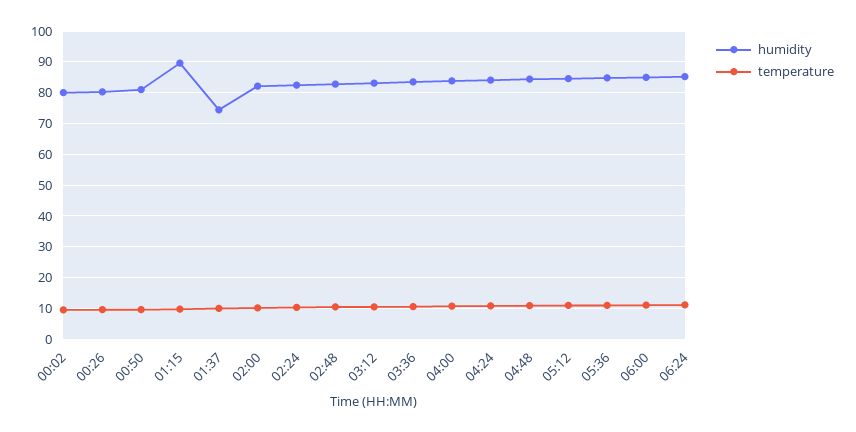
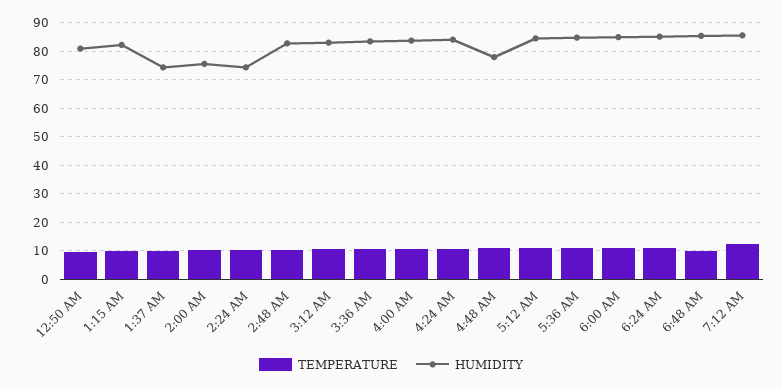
humidity, 00:02: 80 -> none
temperature, 00:02: 10 -> none
humidity, 00:26: 80 -> none
temperature, 00:26: 10 -> none
humidity, 01:15: 90 -> 82.5
humidity, 02:00: 82 -> 75
humidity, 02:24: 82 -> 75
humidity, 04:48: 84 -> 77.5
temperature, 6:48 AM: none -> 10
humidity, 6:48 AM: none -> 85
temperature, 7:12 AM: none -> 12.5
humidity, 7:12 AM: none -> 85

